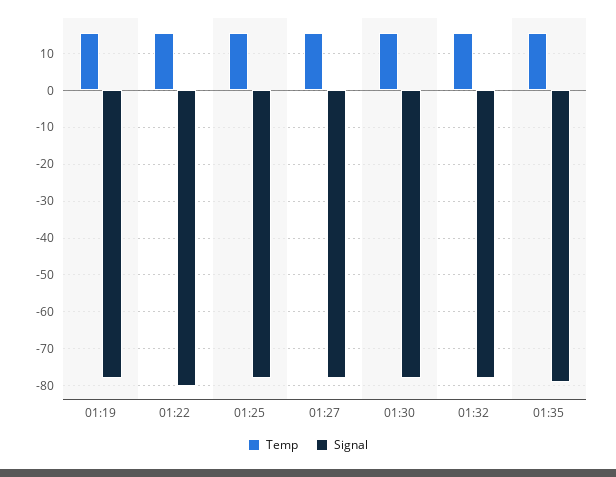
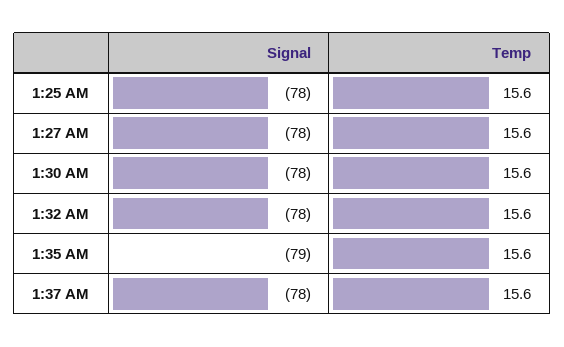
Temp, 01:19: 16 -> none
Signal, 01:19: -78 -> none
Temp, 01:22: 16 -> none
Signal, 01:22: -80 -> none
Signal, 1:37 AM: none -> -78
Temp, 1:37 AM: none -> 15.6

